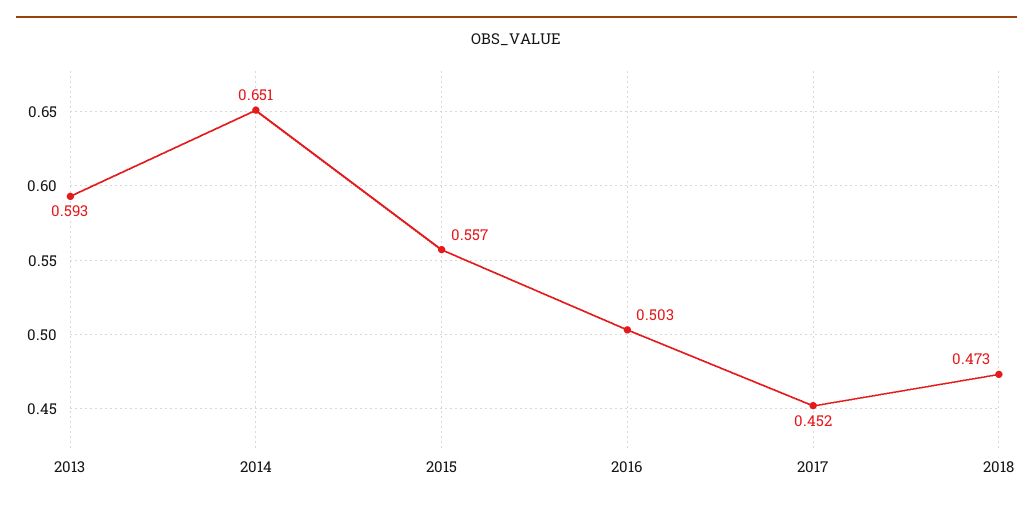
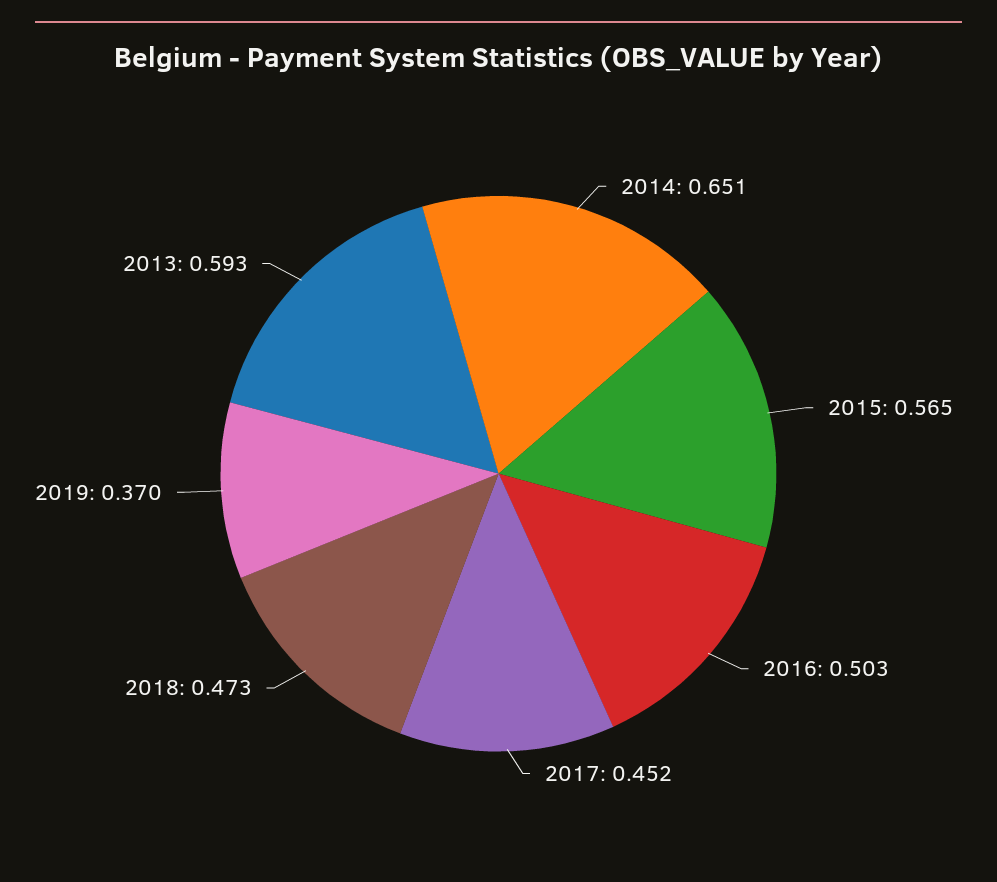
2015: 0.557 -> 0.565
2019: none -> 0.37

